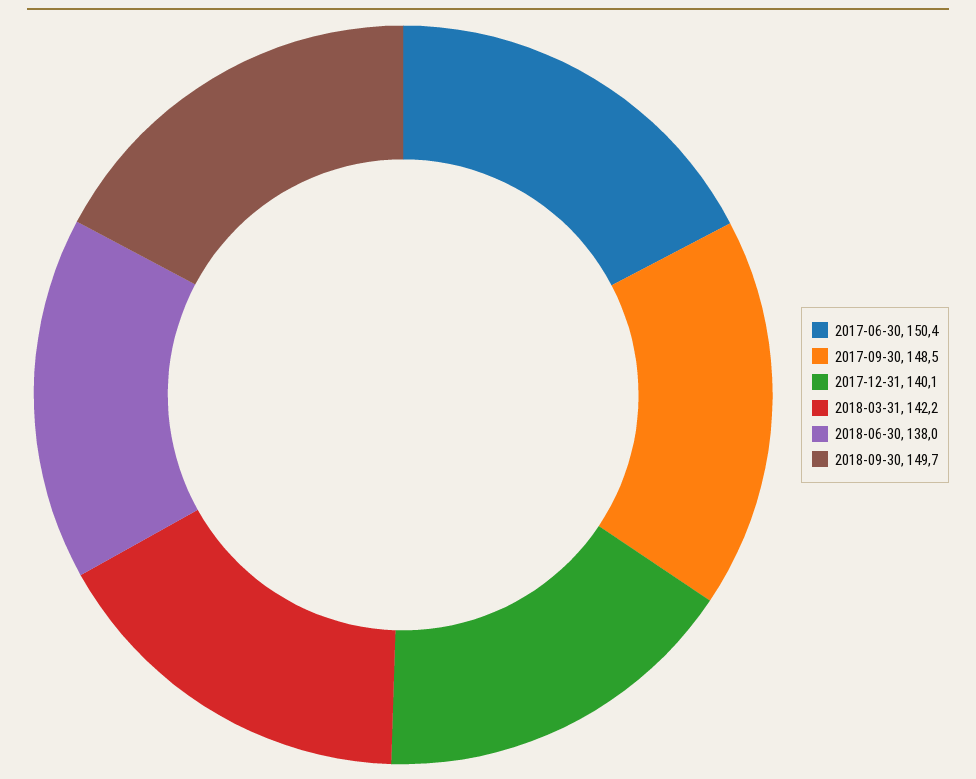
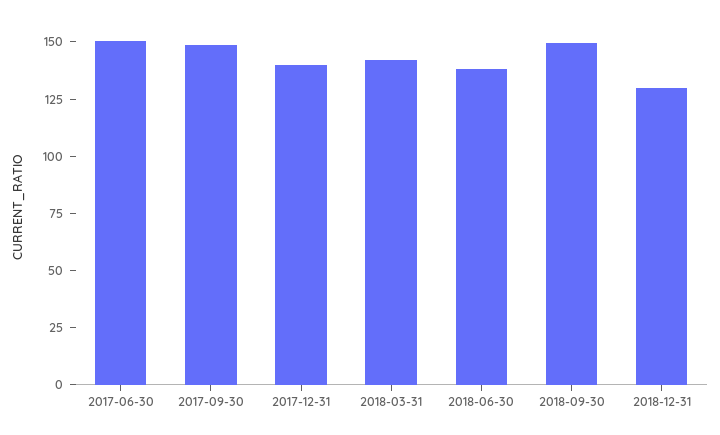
2018-12-31: none -> 130

